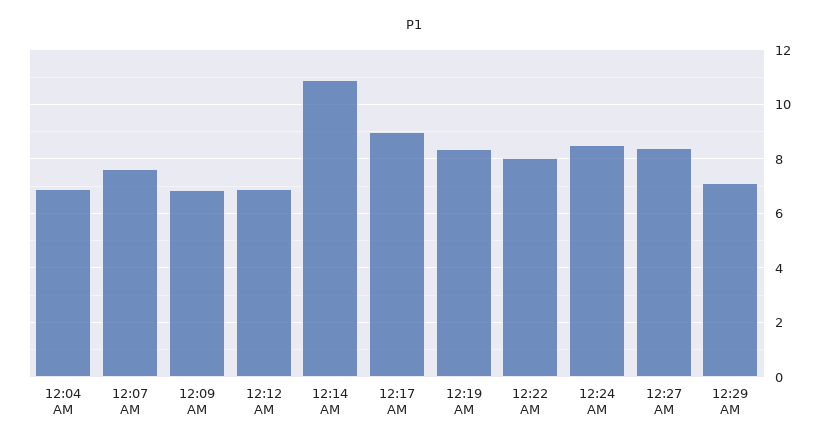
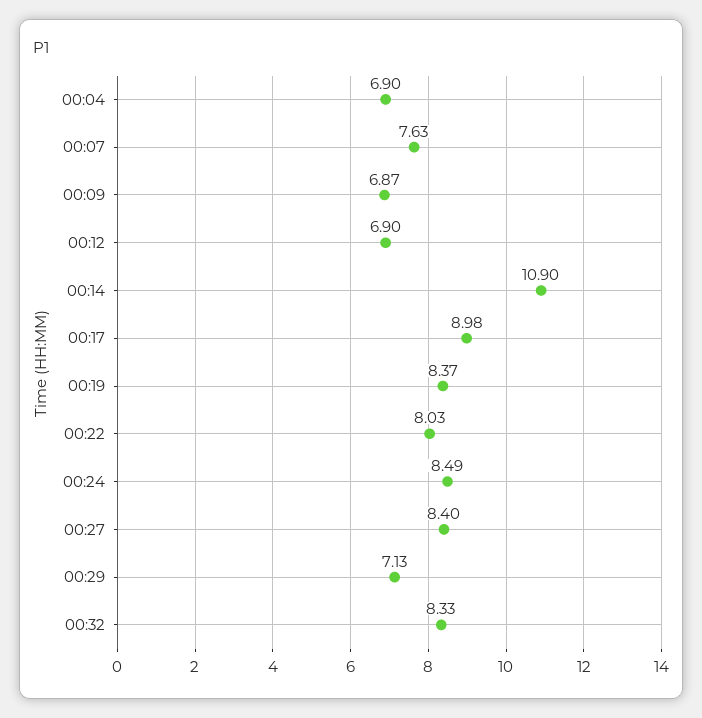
00:32: none -> 8.33

